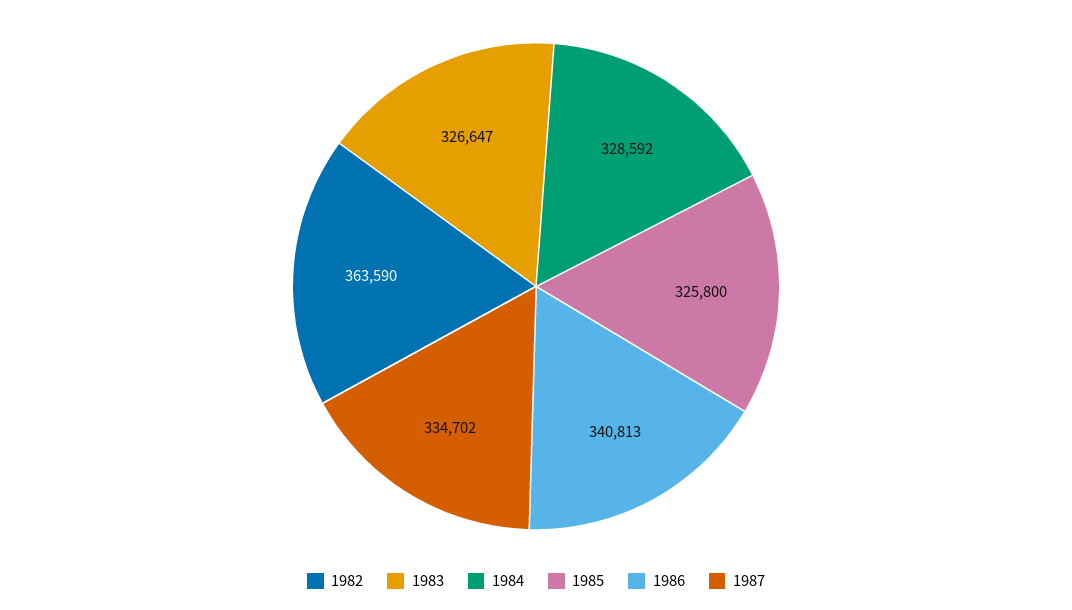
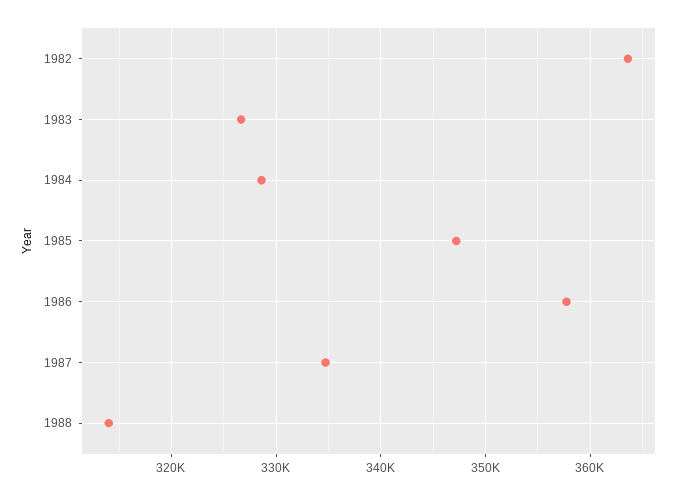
1985: 325800 -> 347000
1986: 340813 -> 358000
1988: none -> 314000

